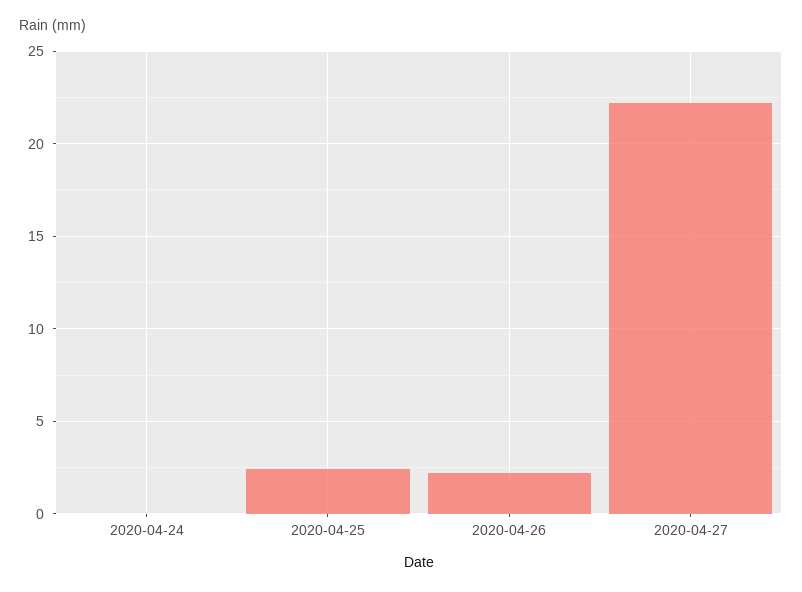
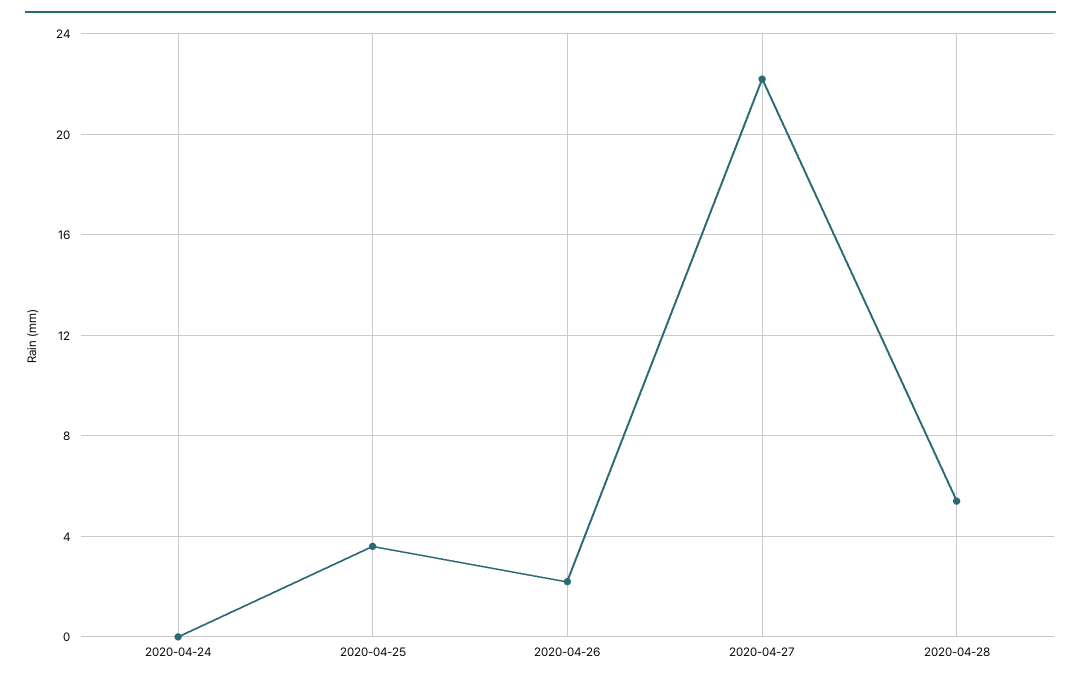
2020-04-25: 2.5 -> 3.5
2020-04-28: none -> 5.5

